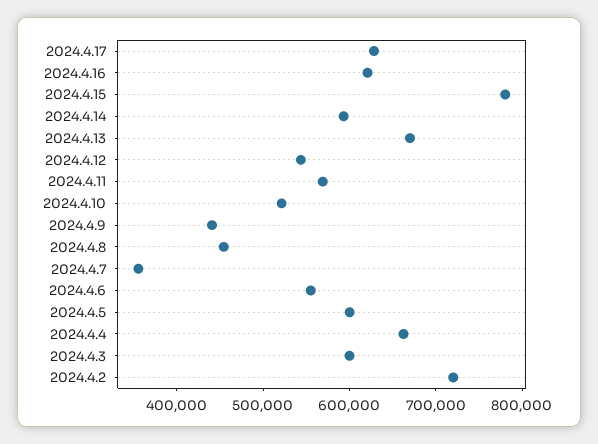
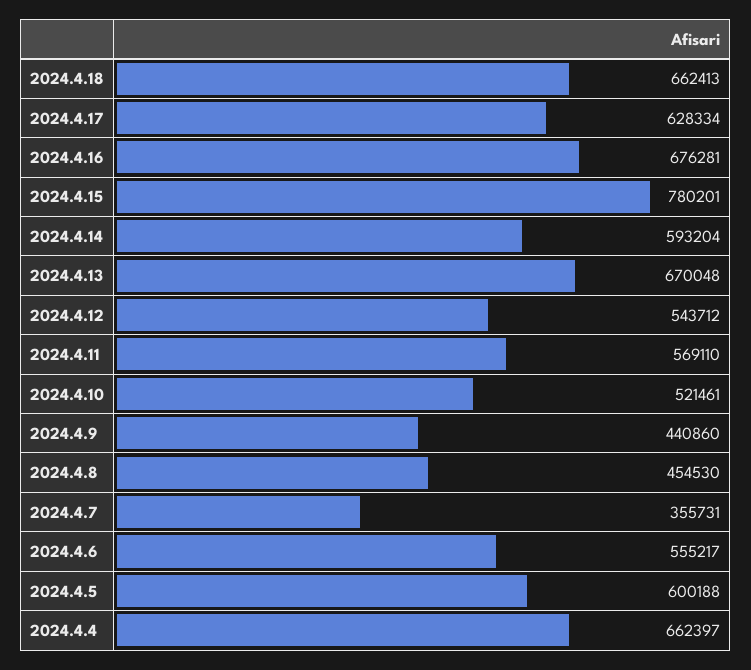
2024.4.16: 620000 -> 676281
2024.4.3: 600000 -> none
2024.4.2: 720000 -> none
2024.4.18: none -> 662413

